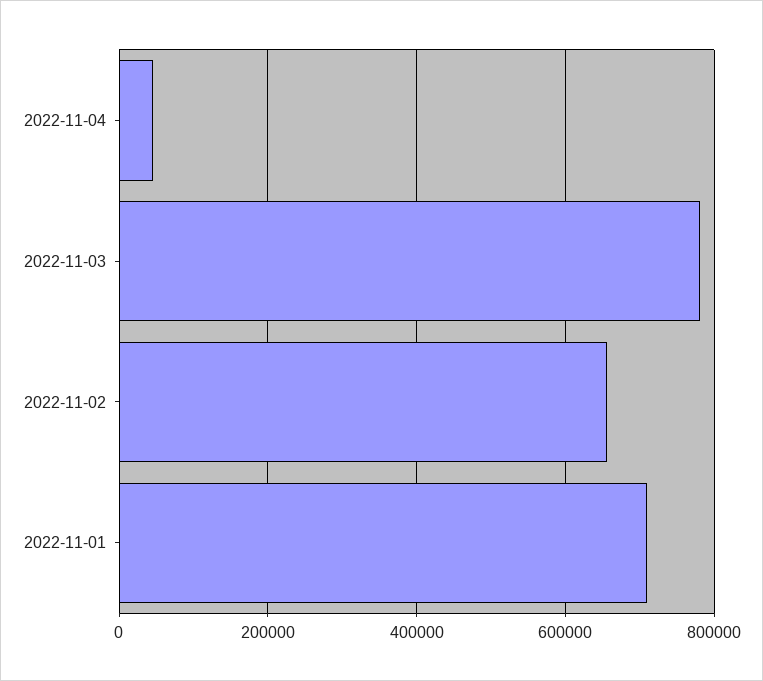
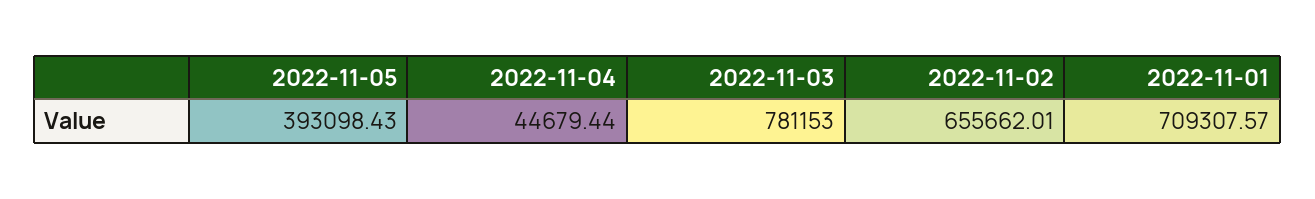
2022-11-05: none -> 393098.43

